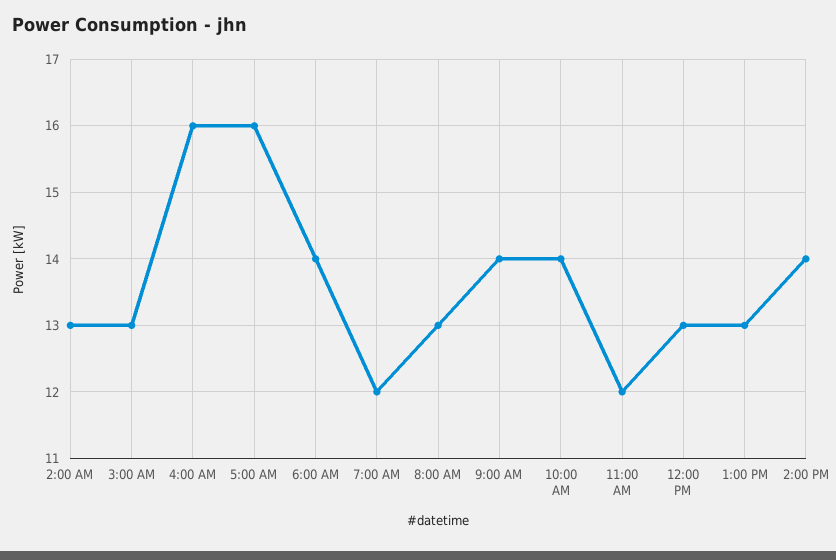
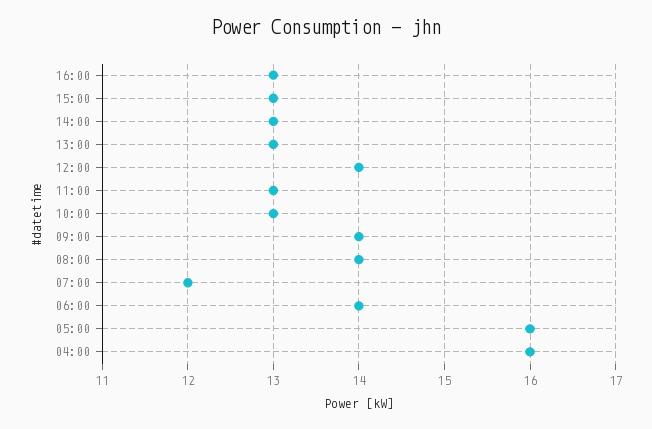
2:00 AM: 13 -> none
3:00 AM: 13 -> none
8:00 AM: 13 -> 14
10:00 AM: 14 -> 13
11:00 AM: 12 -> 13
12:00 PM: 13 -> 14
2:00 PM: 14 -> 13
16:00: none -> 13
15:00: none -> 13

